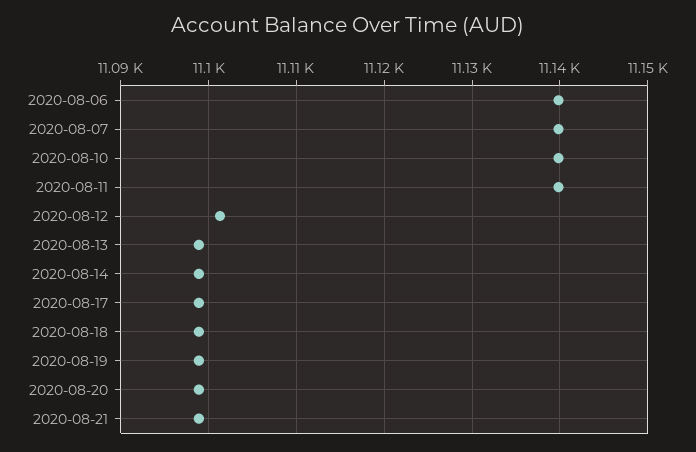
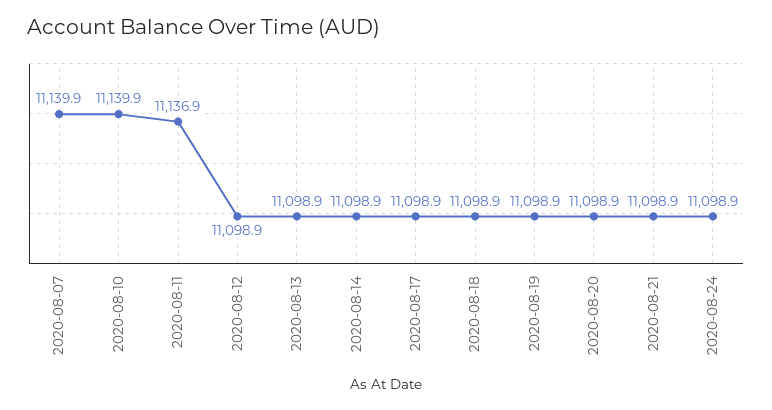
2020-08-06: 11140 -> none
2020-08-11: 11140 -> 11136.9
2020-08-12: 11101 -> 11098.9
2020-08-24: none -> 11098.9

